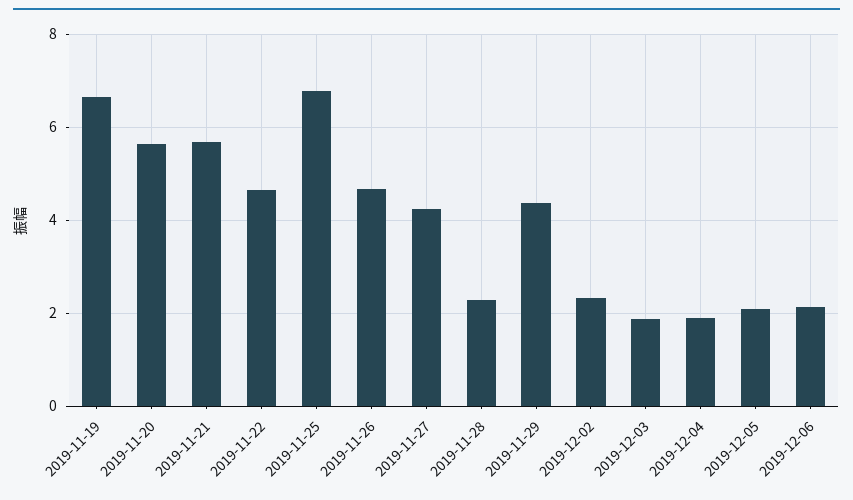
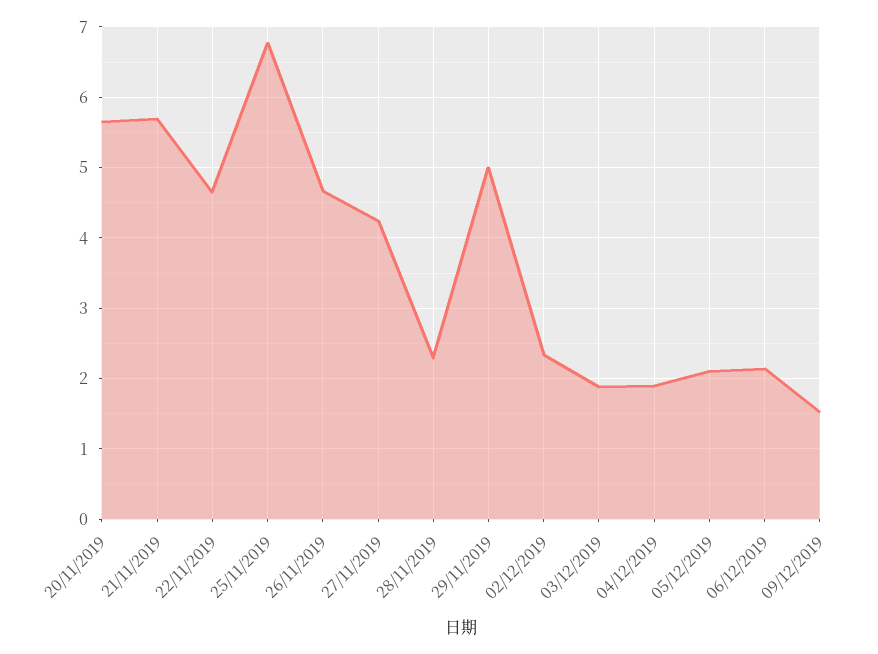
2019-11-19: 6.6 -> none
2019-11-29: 4.4 -> 5
09/12/2019: none -> 1.5

